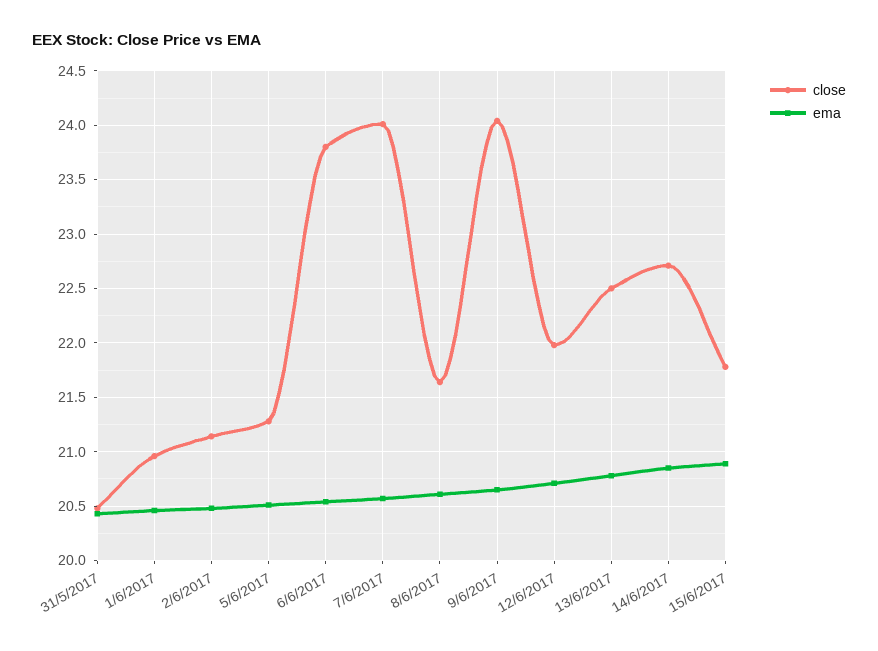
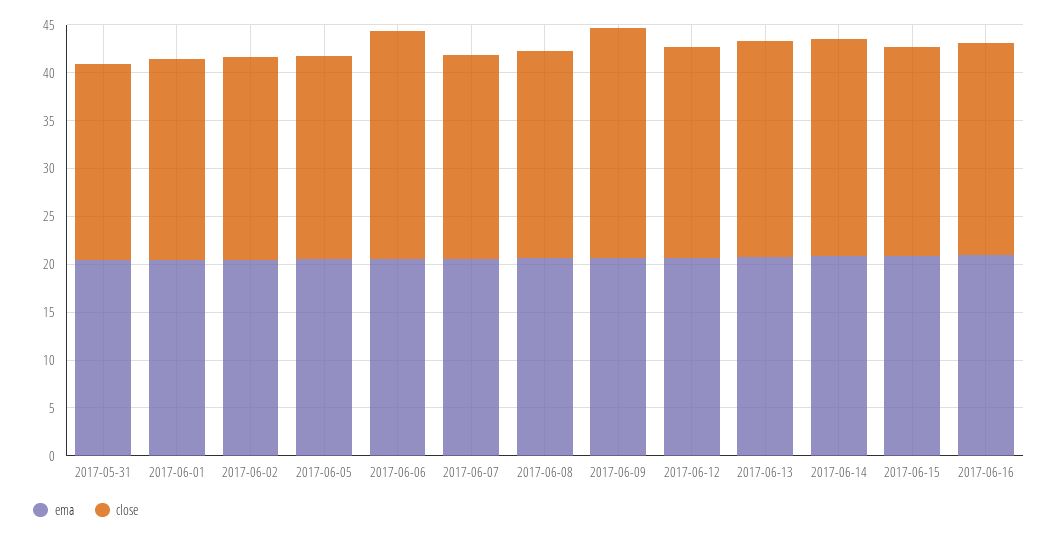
close, 7/6/2017: 24 -> 21
ema, 2017-06-16: none -> 21
close, 2017-06-16: none -> 22

